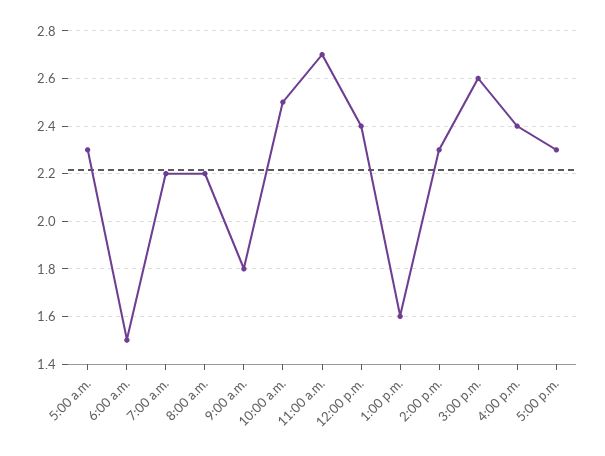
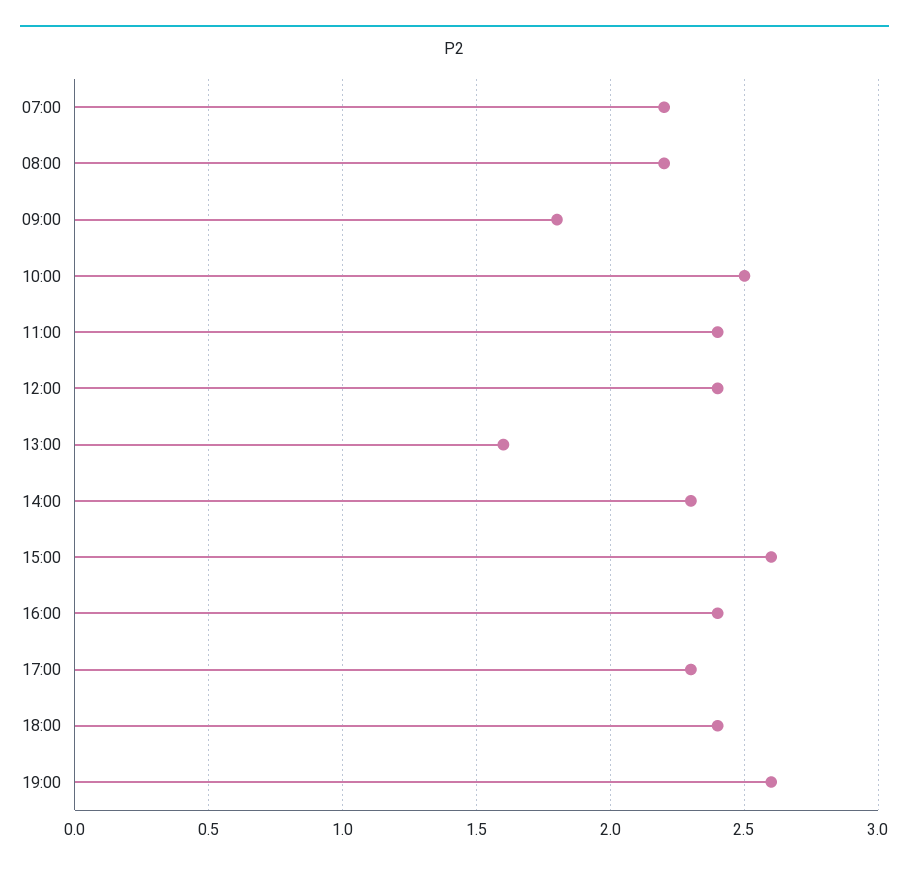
5:00 a.m.: 2.3 -> none
6:00 a.m.: 1.5 -> none
11:00 a.m.: 2.7 -> 2.4
18:00: none -> 2.4
19:00: none -> 2.6

